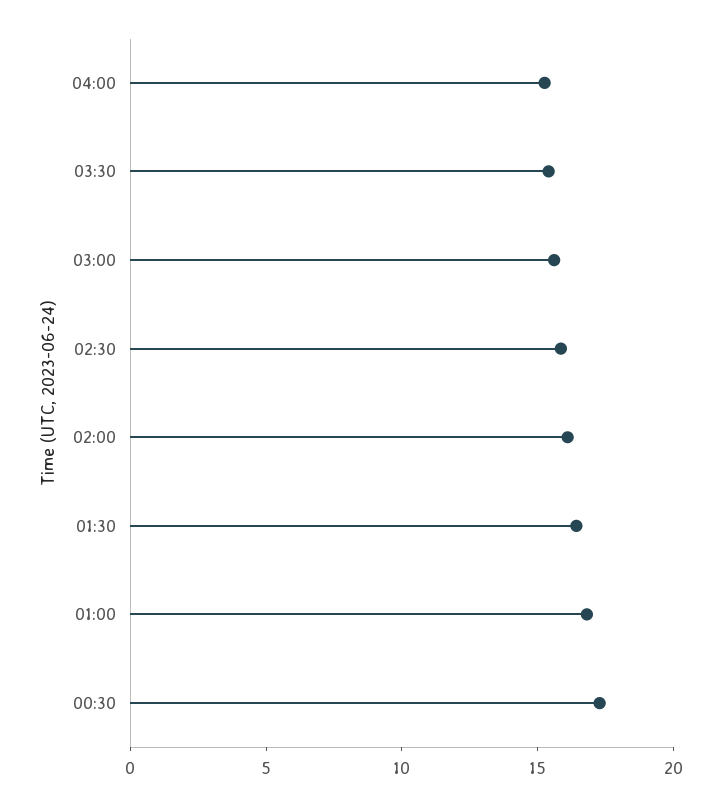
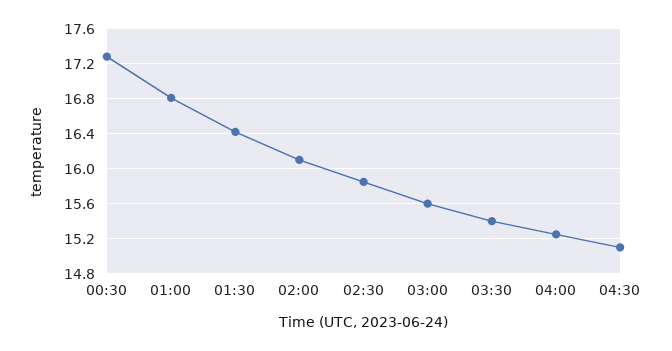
04:30: none -> 15.1

